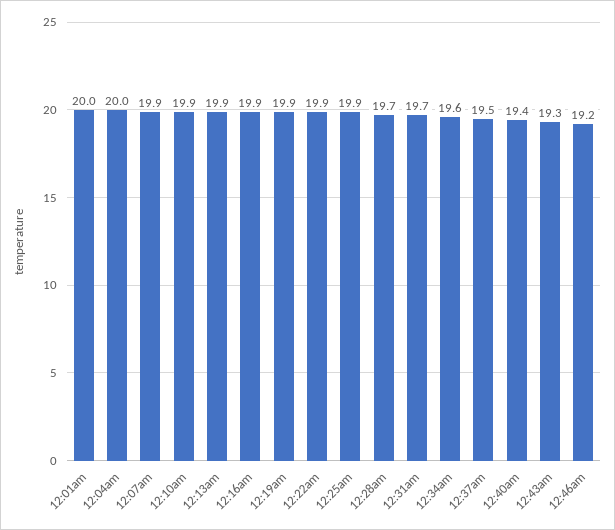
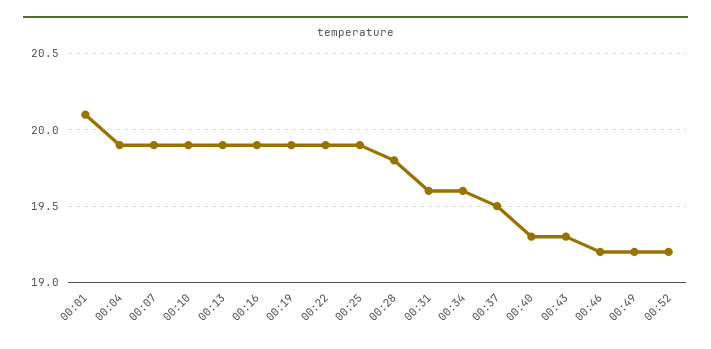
12:01am: 20 -> 20.1
12:04am: 20 -> 19.9
12:28am: 19.7 -> 19.8
12:31am: 19.7 -> 19.6
12:40am: 19.4 -> 19.3
00:49: none -> 19.2
00:52: none -> 19.2

